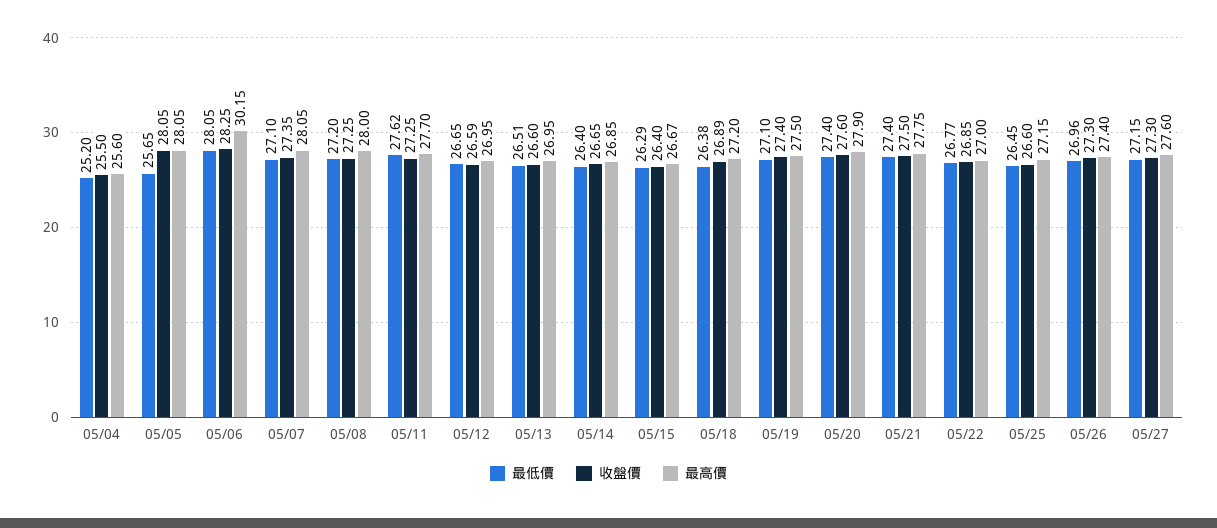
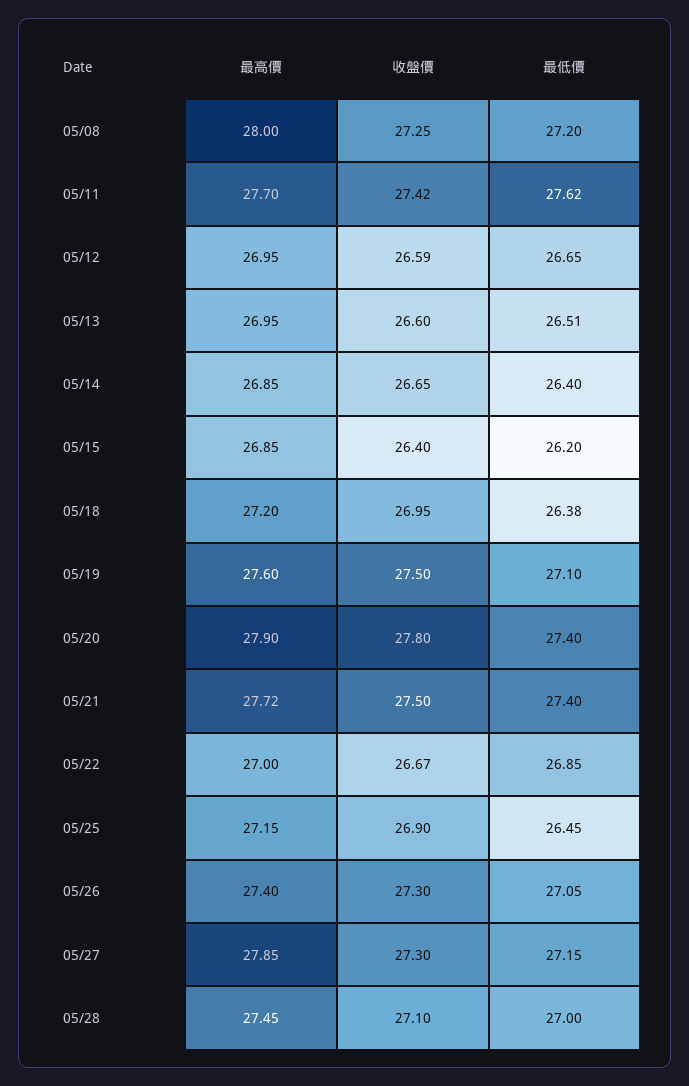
最低價, 05/04: 25.2 -> none
收盤價, 05/04: 25.5 -> none
最高價, 05/04: 25.6 -> none
最低價, 05/05: 25.65 -> none
收盤價, 05/05: 28.05 -> none
最高價, 05/05: 28.05 -> none
最低價, 05/06: 28.05 -> none
收盤價, 05/06: 28.25 -> none
最高價, 05/06: 30.15 -> none
最低價, 05/07: 27.1 -> none
收盤價, 05/07: 27.35 -> none
最高價, 05/07: 28.05 -> none
收盤價, 05/11: 27.25 -> 27.42
最低價, 05/15: 26.29 -> 26.2
最高價, 05/15: 26.67 -> 26.85
收盤價, 05/18: 26.89 -> 26.95
收盤價, 05/19: 27.4 -> 27.5
最高價, 05/19: 27.5 -> 27.6
收盤價, 05/20: 27.6 -> 27.8
最高價, 05/21: 27.75 -> 27.72
最低價, 05/22: 26.77 -> 26.85
收盤價, 05/22: 26.85 -> 26.67
收盤價, 05/25: 26.6 -> 26.9
最低價, 05/26: 26.96 -> 27.05
最高價, 05/27: 27.6 -> 27.85
最高價, 05/28: none -> 27.45
收盤價, 05/28: none -> 27.1
最低價, 05/28: none -> 27

